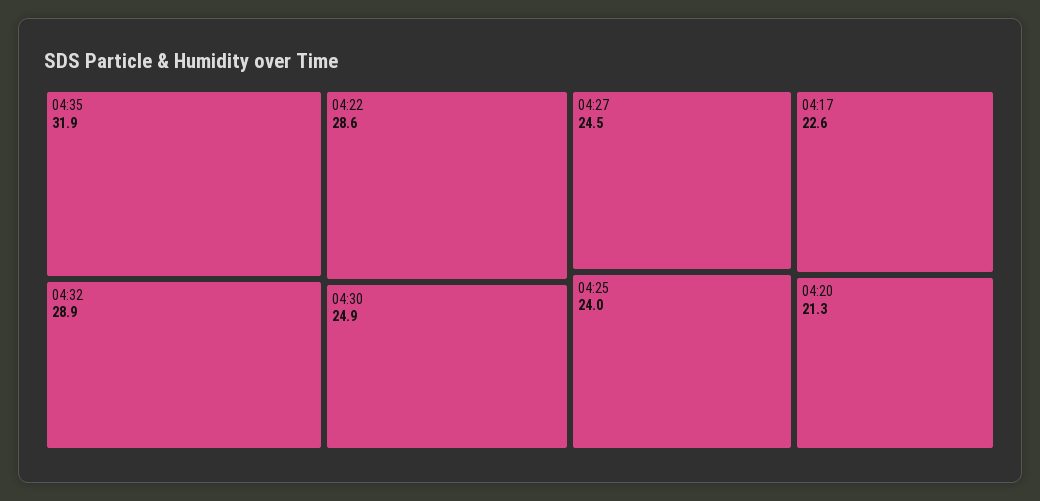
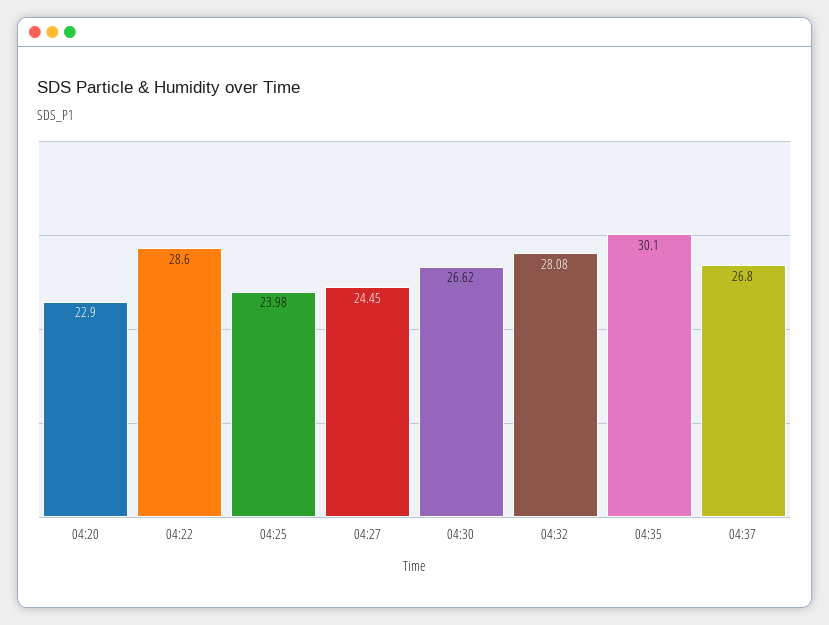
04:35: 31.9 -> 30.1
04:32: 28.9 -> 28.08
04:30: 24.9 -> 26.62
04:17: 22.6 -> none
04:20: 21.3 -> 22.9
04:37: none -> 26.8

